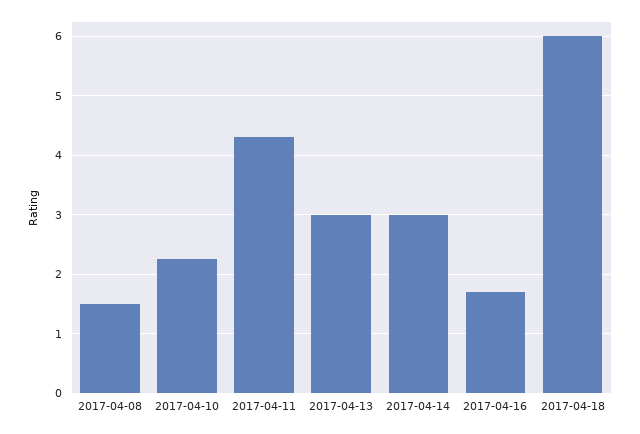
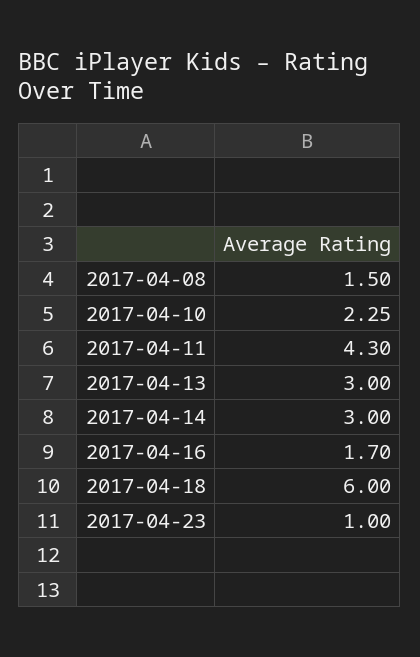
2017-04-23: none -> 1

